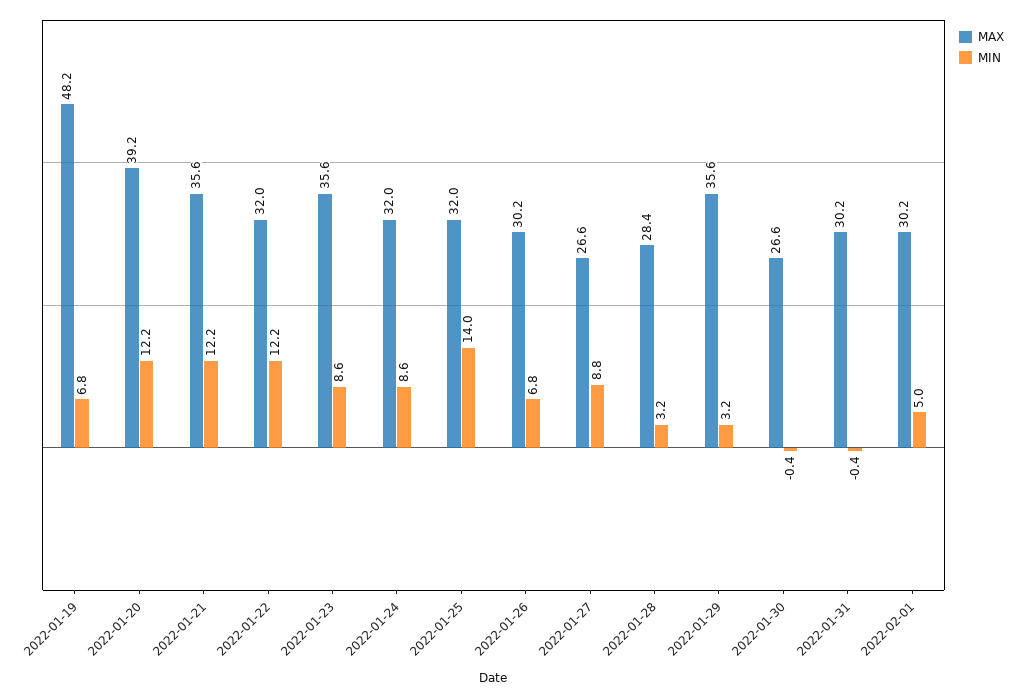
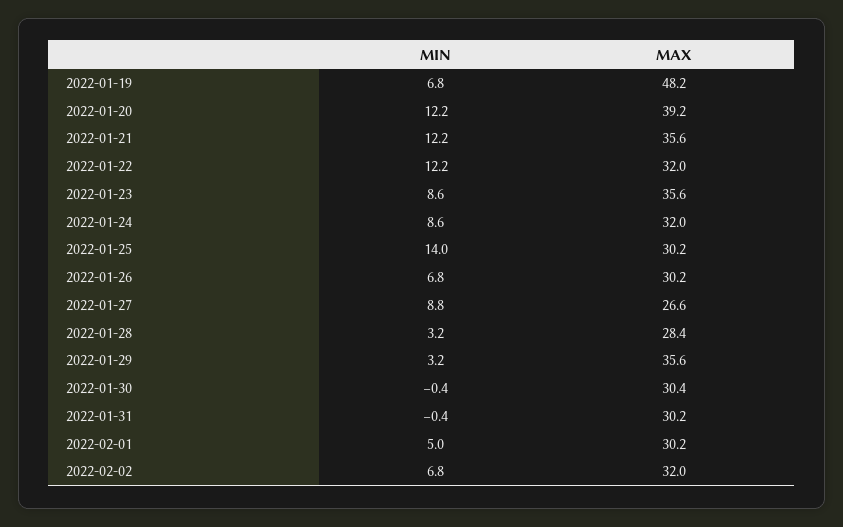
MAX, 2022-01-25: 32 -> 30.2
MAX, 2022-01-30: 26.6 -> 30.4
MIN, 2022-02-02: none -> 6.8
MAX, 2022-02-02: none -> 32

